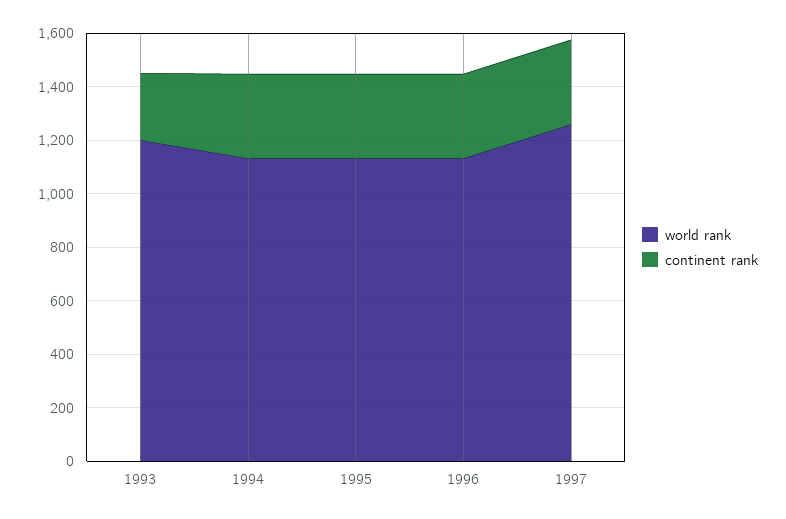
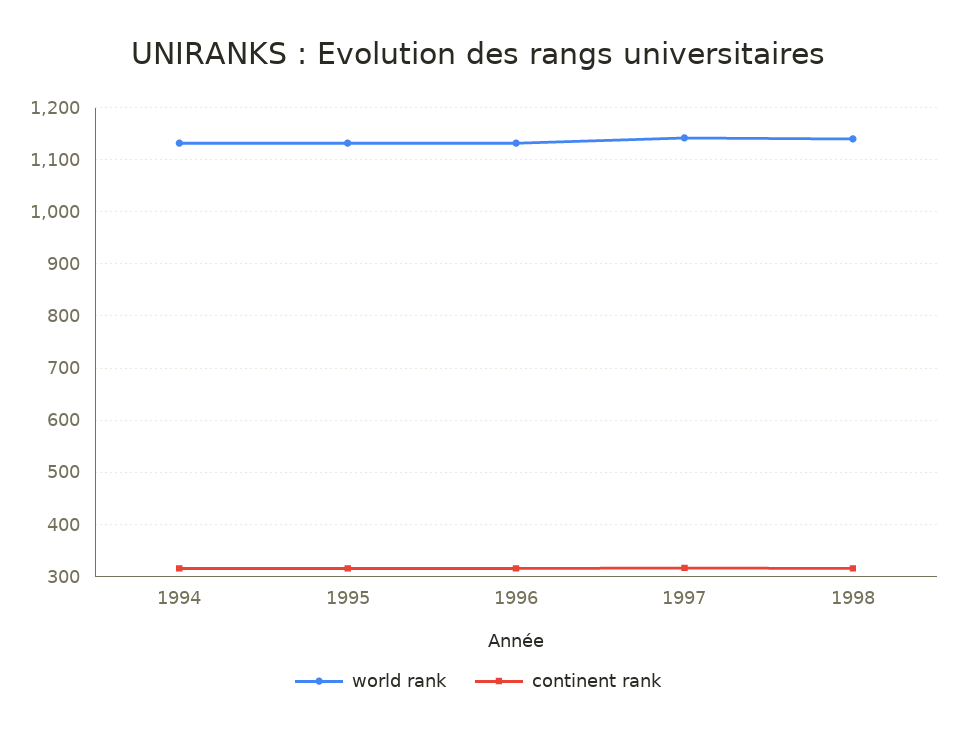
world rank, 1993: 1200 -> none
continent rank, 1993: 250 -> none
world rank, 1997: 1250 -> 1140
world rank, 1998: none -> 1140
continent rank, 1998: none -> 320

